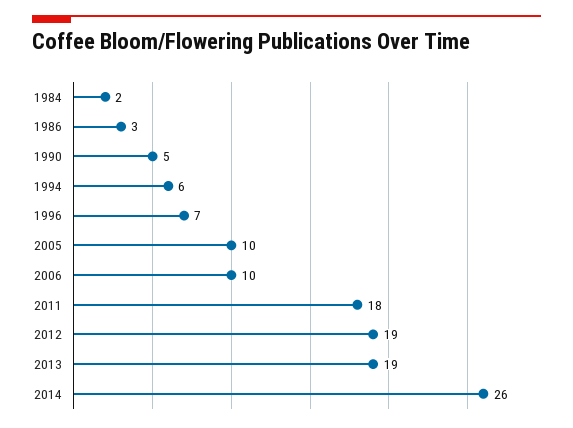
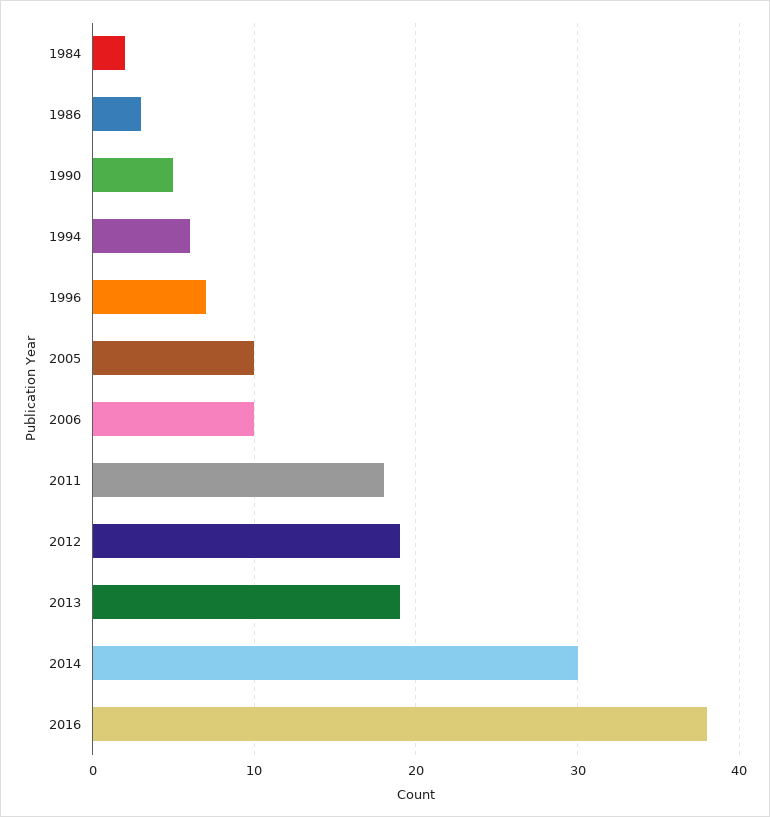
2014: 26 -> 30
2016: none -> 38

